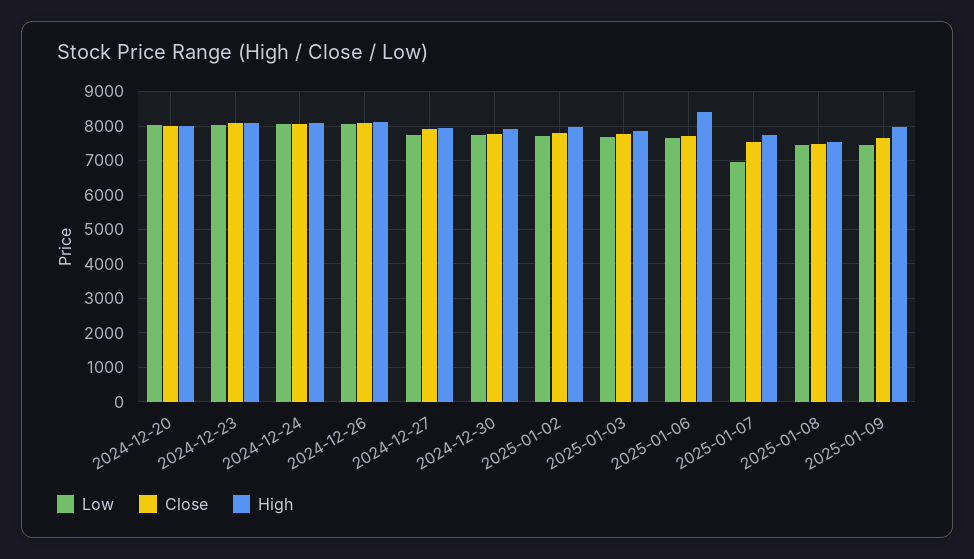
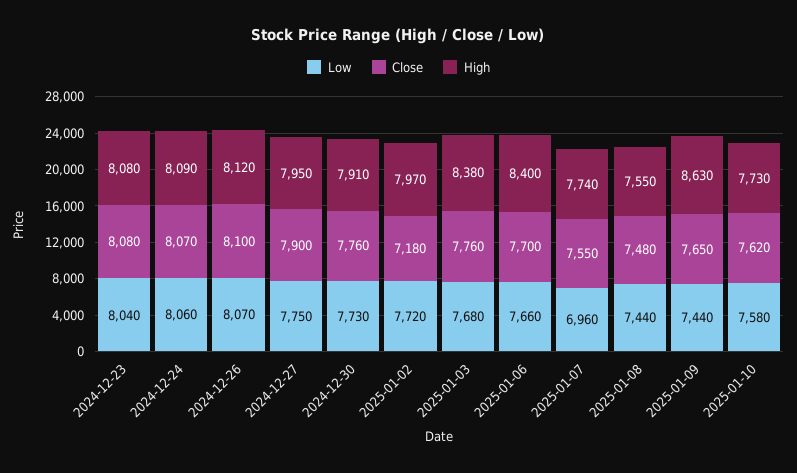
Low, 2024-12-20: 8000 -> none
Close, 2024-12-20: 8000 -> none
High, 2024-12-20: 8000 -> none
Close, 2025-01-02: 7800 -> 7180
High, 2025-01-03: 7800 -> 8380
High, 2025-01-09: 8000 -> 8630
Low, 2025-01-10: none -> 7580
Close, 2025-01-10: none -> 7620
High, 2025-01-10: none -> 7730

